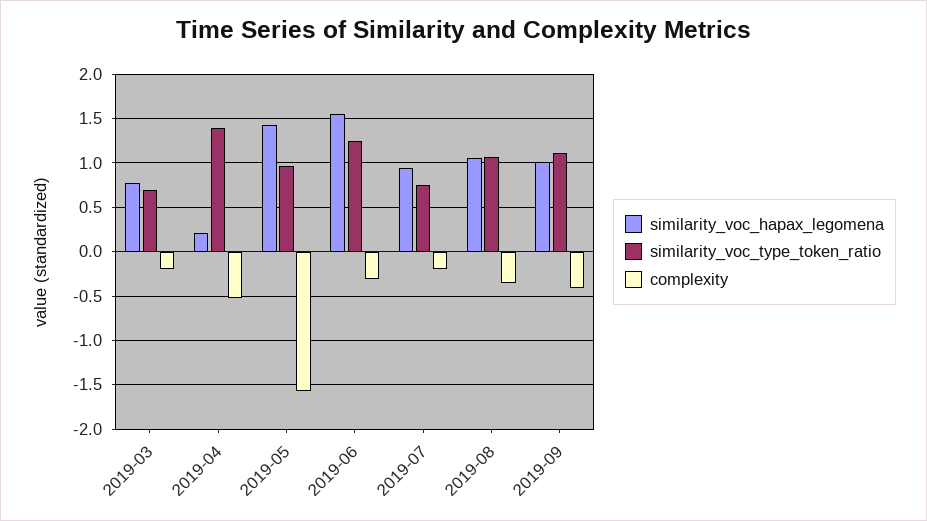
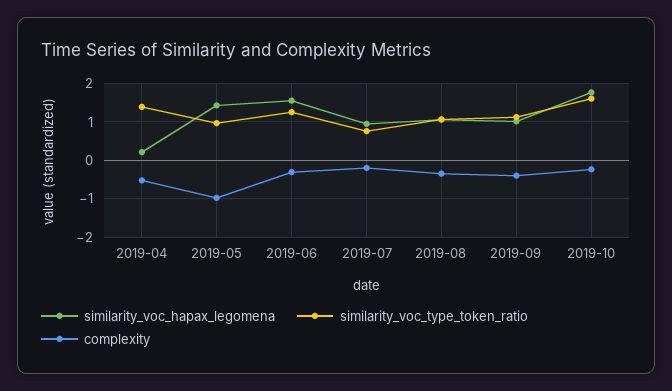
similarity_voc_hapax_legomena, 2019-03: 0.8 -> none
similarity_voc_type_token_ratio, 2019-03: 0.7 -> none
complexity, 2019-03: -0.2 -> none
complexity, 2019-05: -1.6 -> -1
similarity_voc_hapax_legomena, 2019-10: none -> 1.8
similarity_voc_type_token_ratio, 2019-10: none -> 1.6
complexity, 2019-10: none -> -0.2

